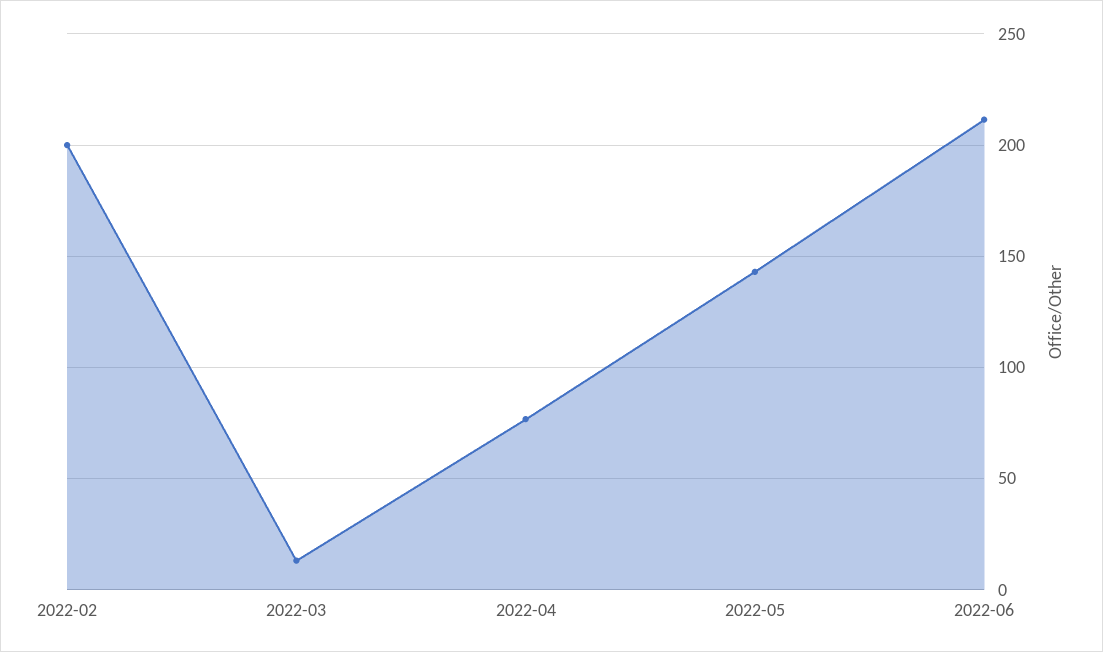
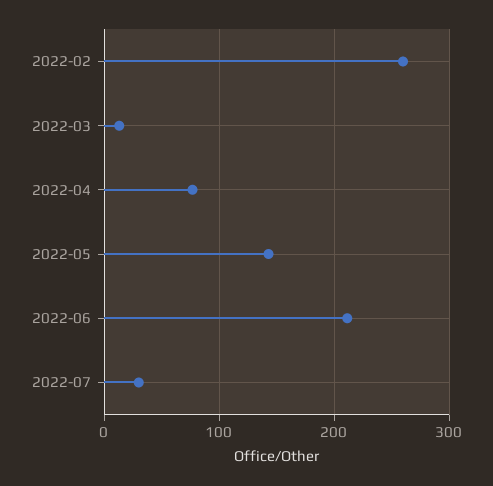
2022-02: 200 -> 260
2022-07: none -> 30

